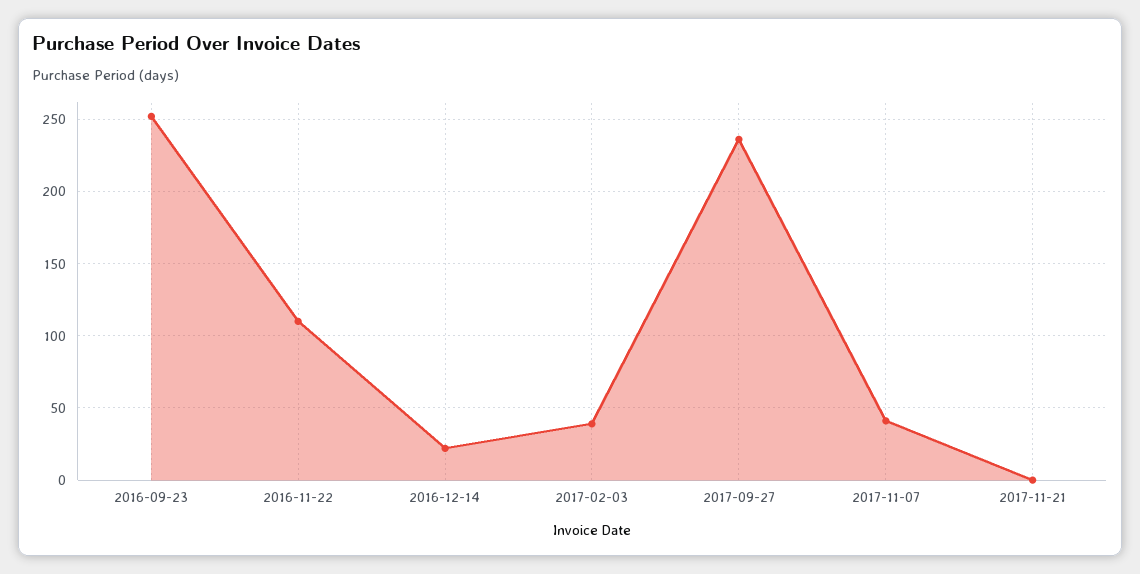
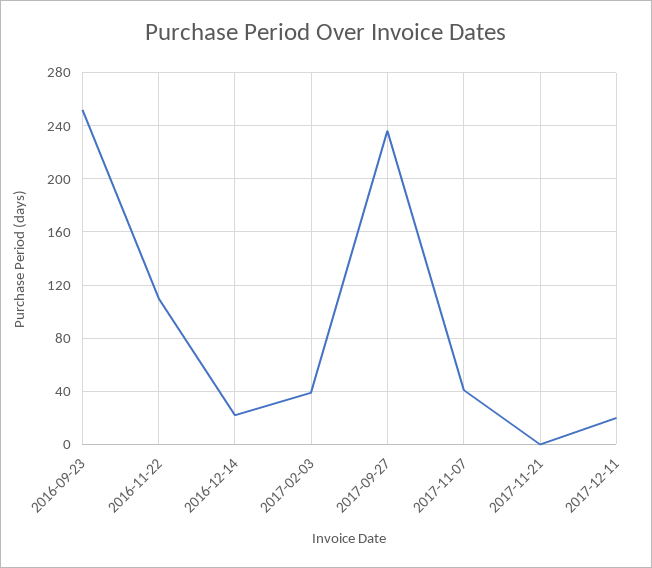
2017-12-11: none -> 20

